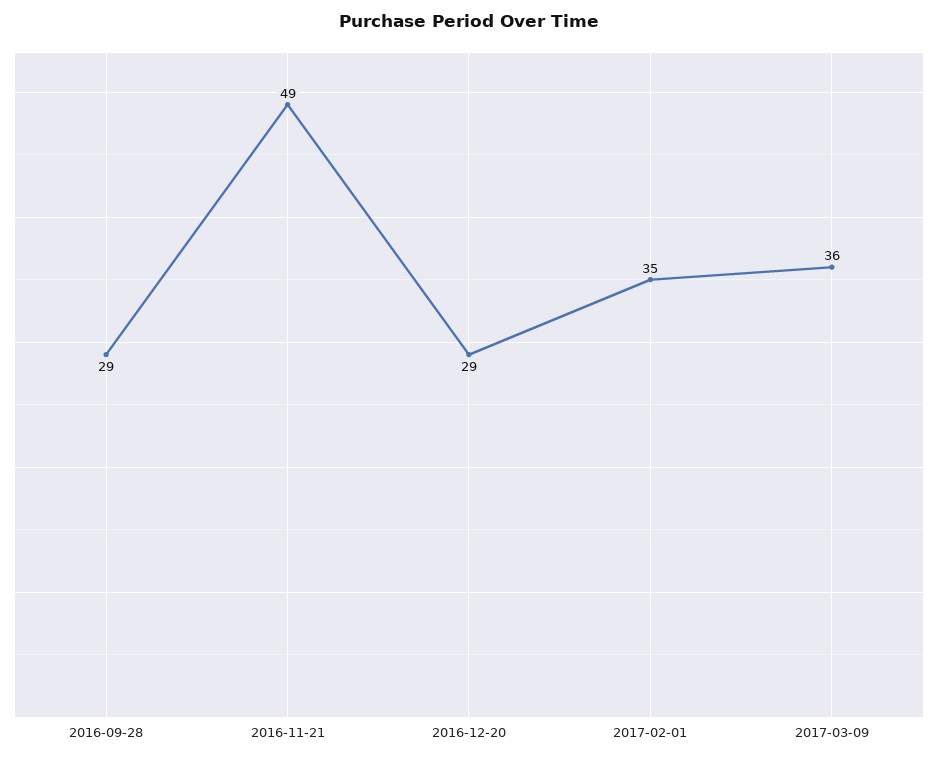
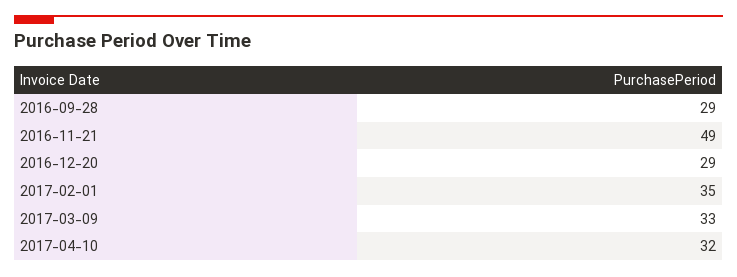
2017-03-09: 36 -> 33
2017-04-10: none -> 32

